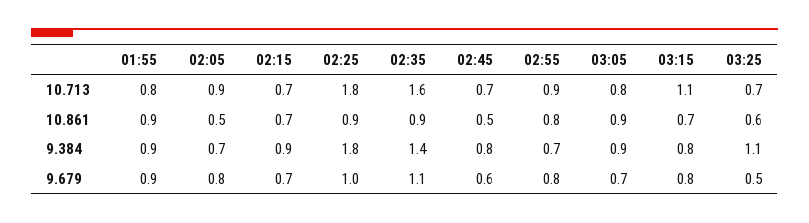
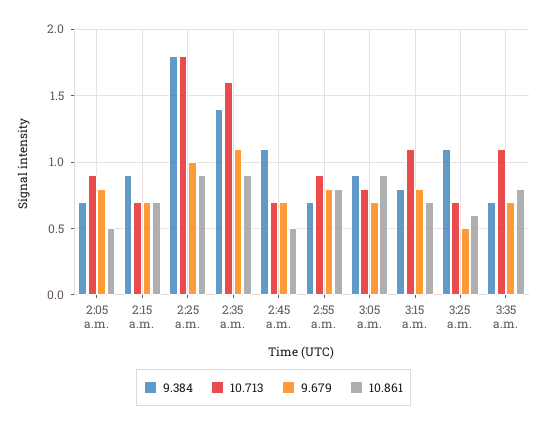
10.713, 01:55: 0.8 -> none
10.861, 01:55: 0.9 -> none
9.384, 01:55: 0.9 -> none
9.384, 02:45: 0.8 -> 1.1
9.679, 01:55: 0.9 -> none
9.679, 02:45: 0.6 -> 0.7
9.384, 3:35 a.m.: none -> 0.7
10.713, 3:35 a.m.: none -> 1.1
9.679, 3:35 a.m.: none -> 0.7
10.861, 3:35 a.m.: none -> 0.8

